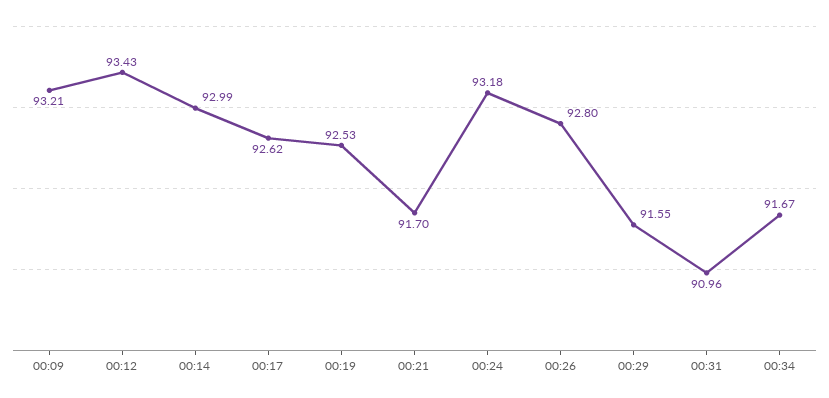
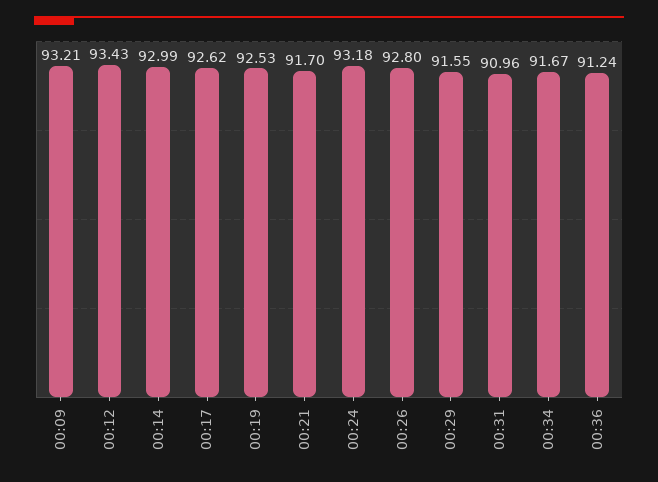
00:36: none -> 91.24

